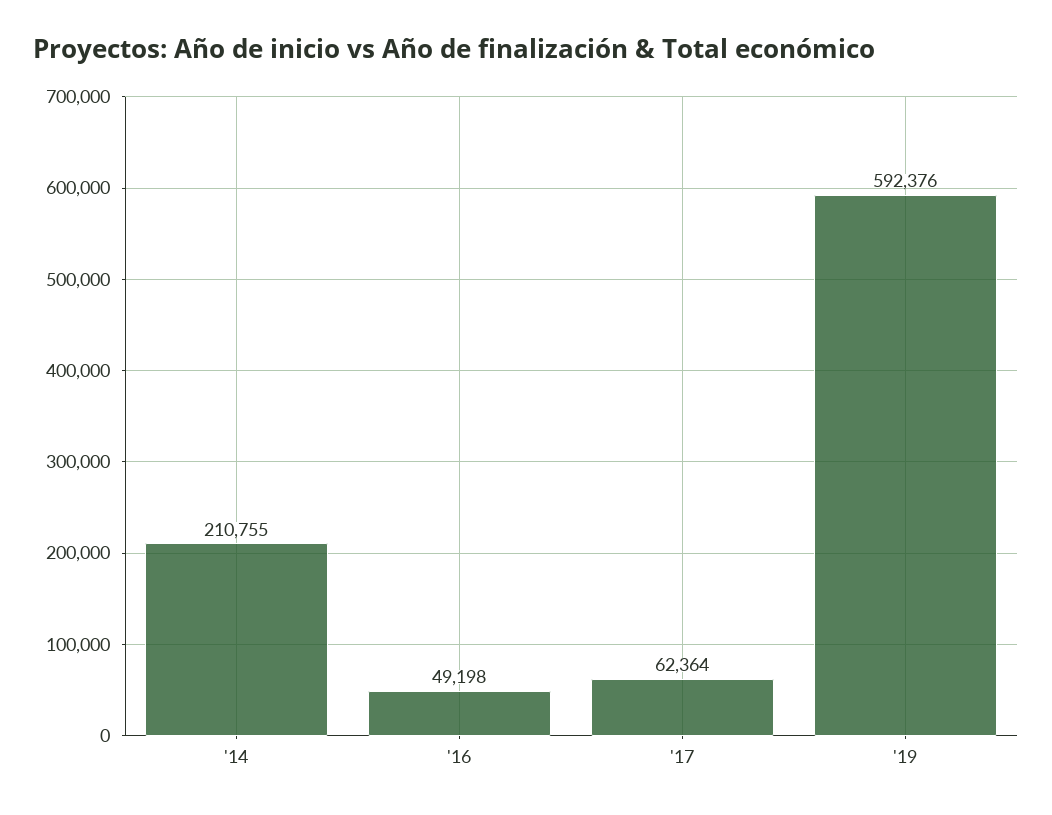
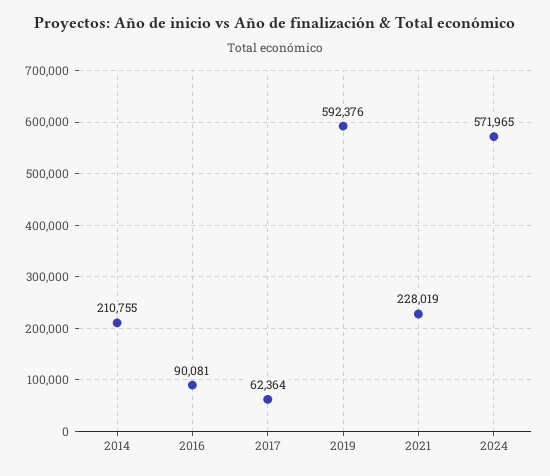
'16: 49198 -> 90081
2021: none -> 228019
2024: none -> 571965

